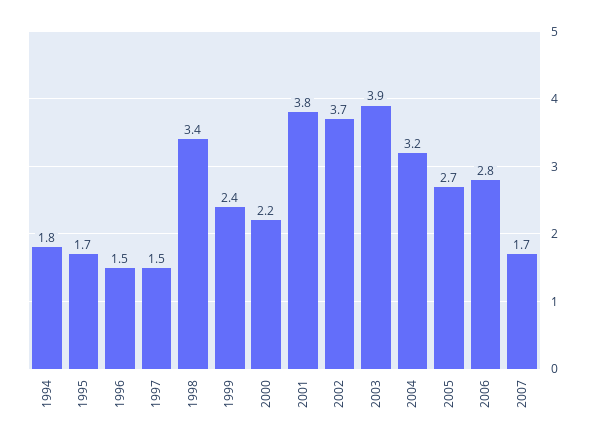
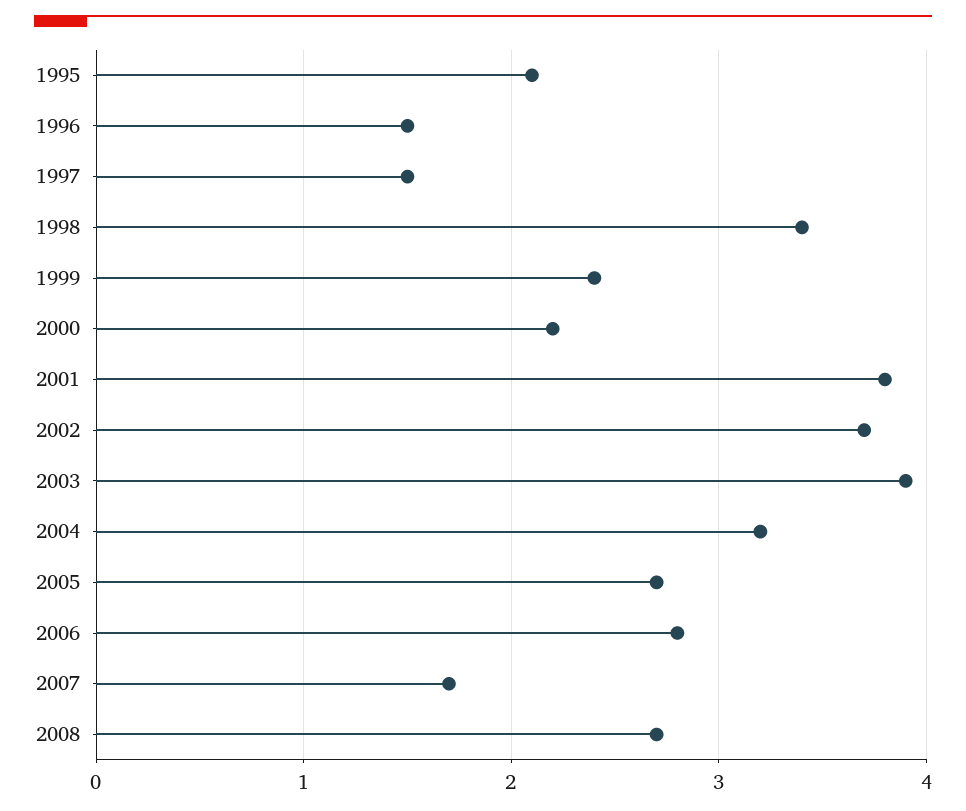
1994: 1.8 -> none
1995: 1.7 -> 2.1
2008: none -> 2.7

